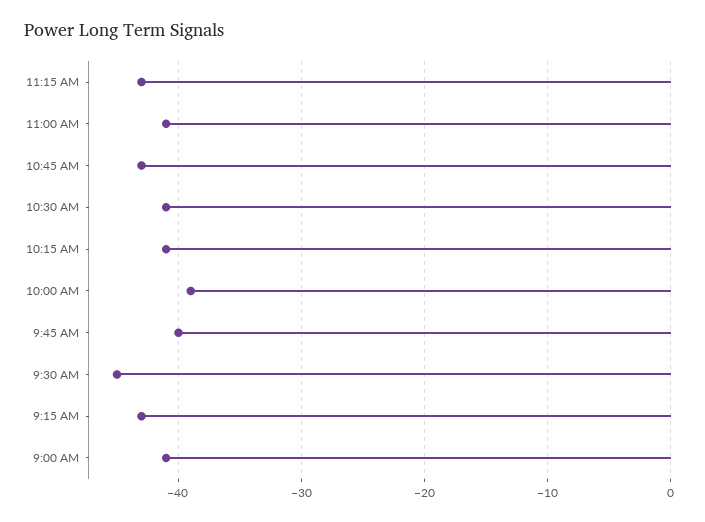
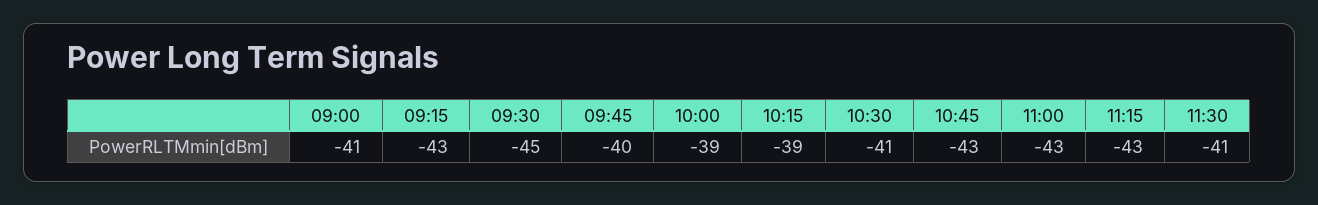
11:00 AM: -41 -> -43
10:15 AM: -41 -> -39
11:30: none -> -41

